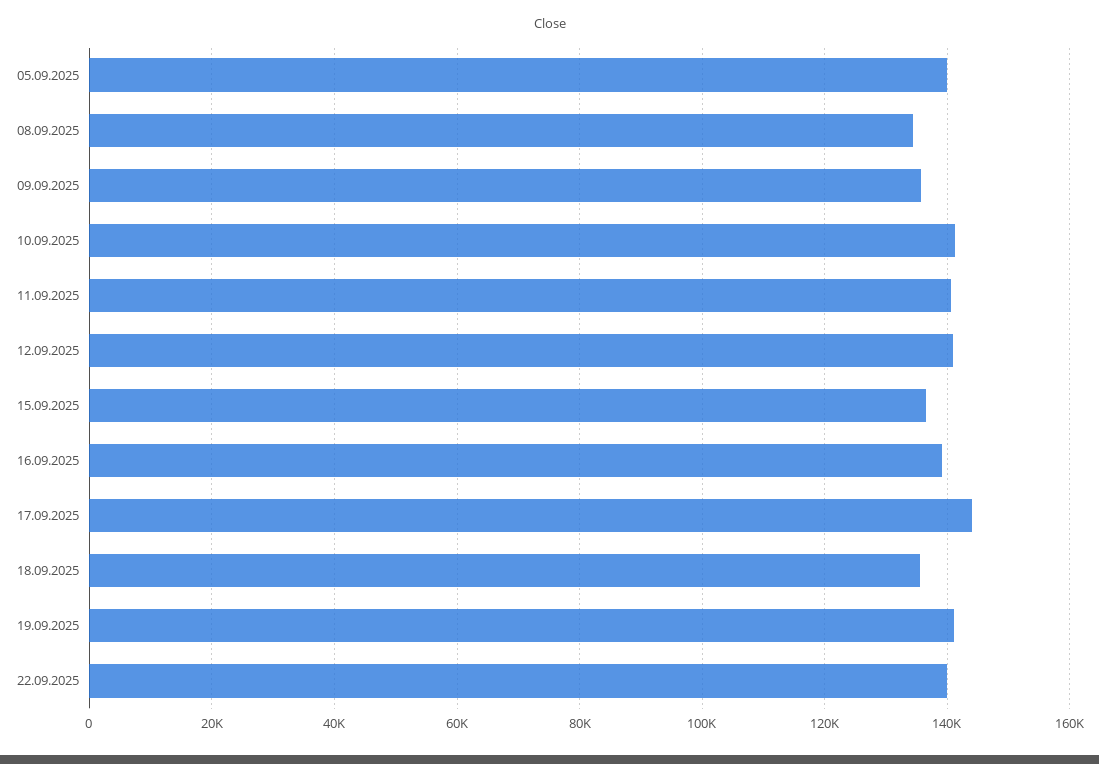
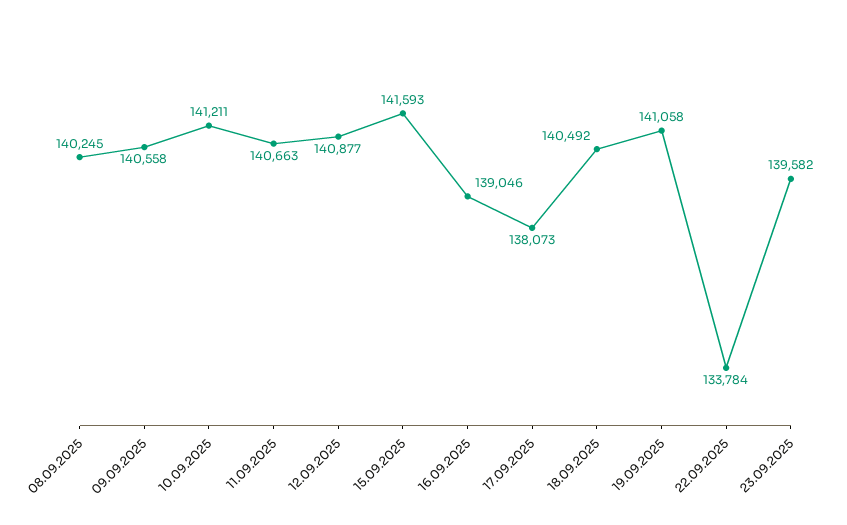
05.09.2025: 140000 -> none
08.09.2025: 134000 -> 140245
09.09.2025: 136000 -> 140558
15.09.2025: 136000 -> 141593
17.09.2025: 144000 -> 138073
18.09.2025: 136000 -> 140492
22.09.2025: 140000 -> 133784
23.09.2025: none -> 139582

